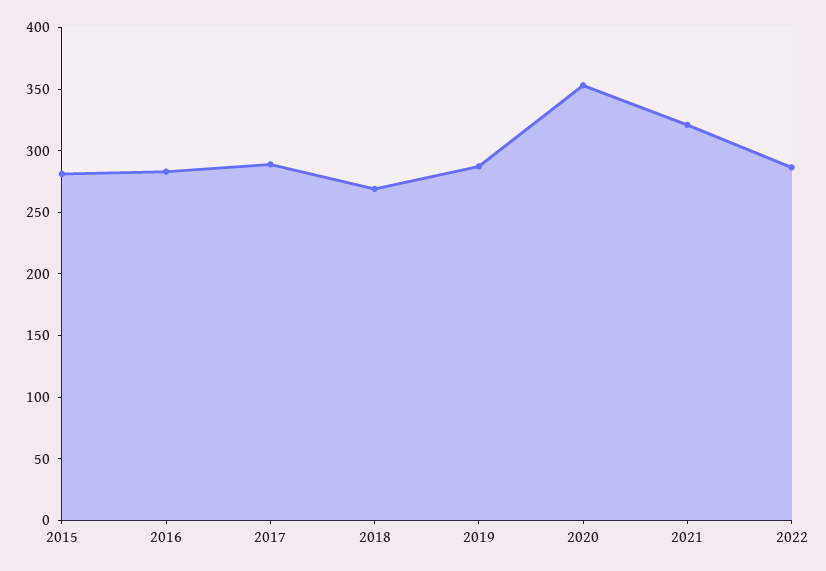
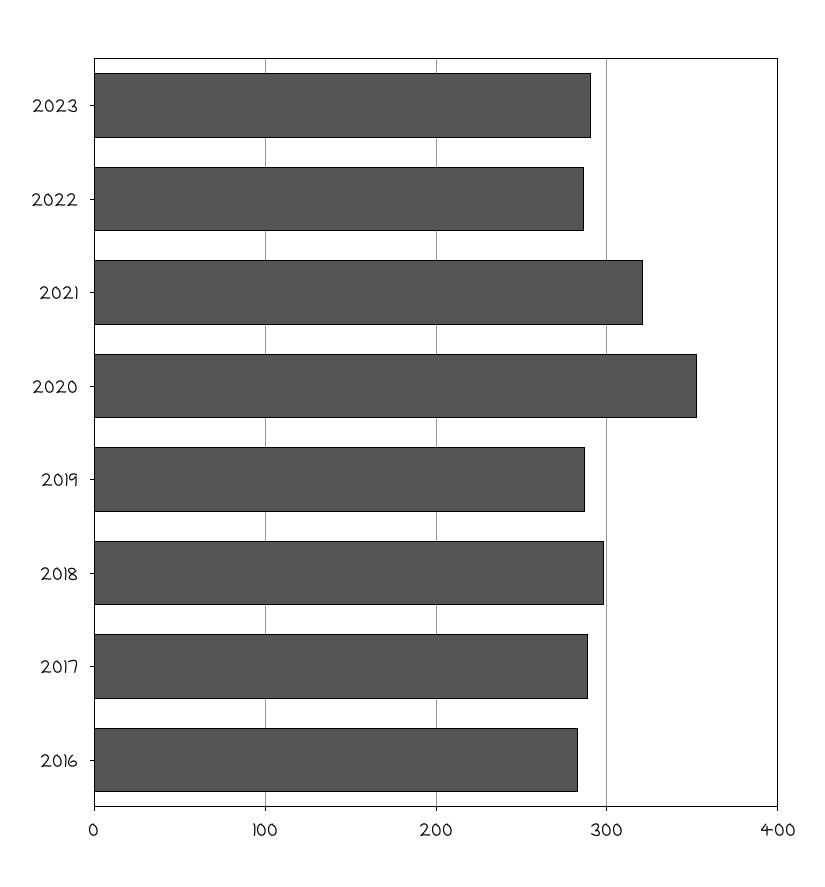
2015: 280 -> none
2018: 270 -> 300
2023: none -> 290

